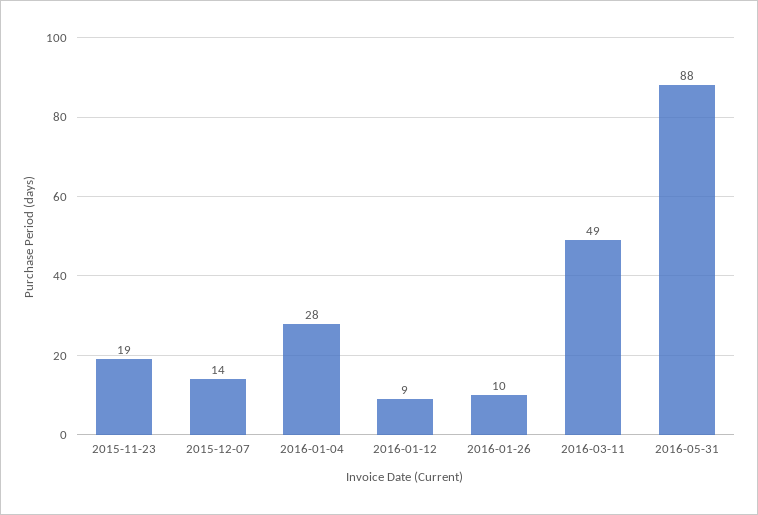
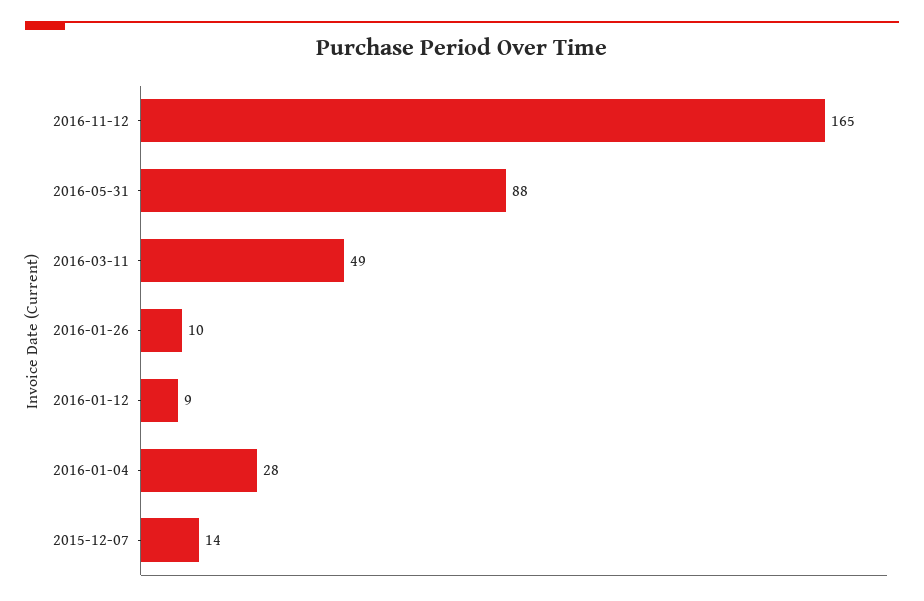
2015-11-23: 19 -> none
2016-11-12: none -> 165

